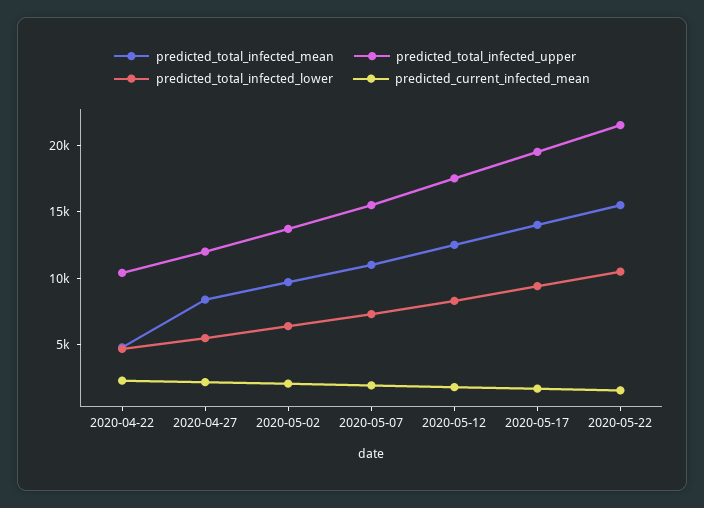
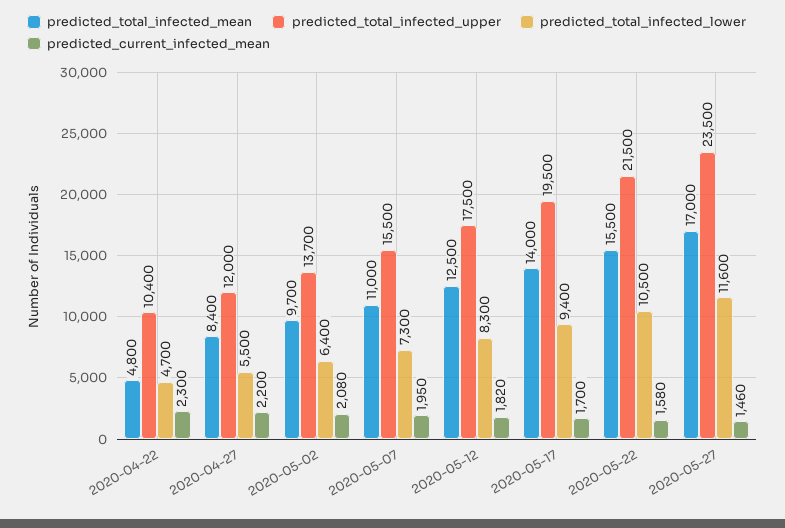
predicted_total_infected_mean, 2020-05-27: none -> 17000
predicted_total_infected_upper, 2020-05-27: none -> 23500
predicted_total_infected_lower, 2020-05-27: none -> 11600
predicted_current_infected_mean, 2020-05-27: none -> 1460

